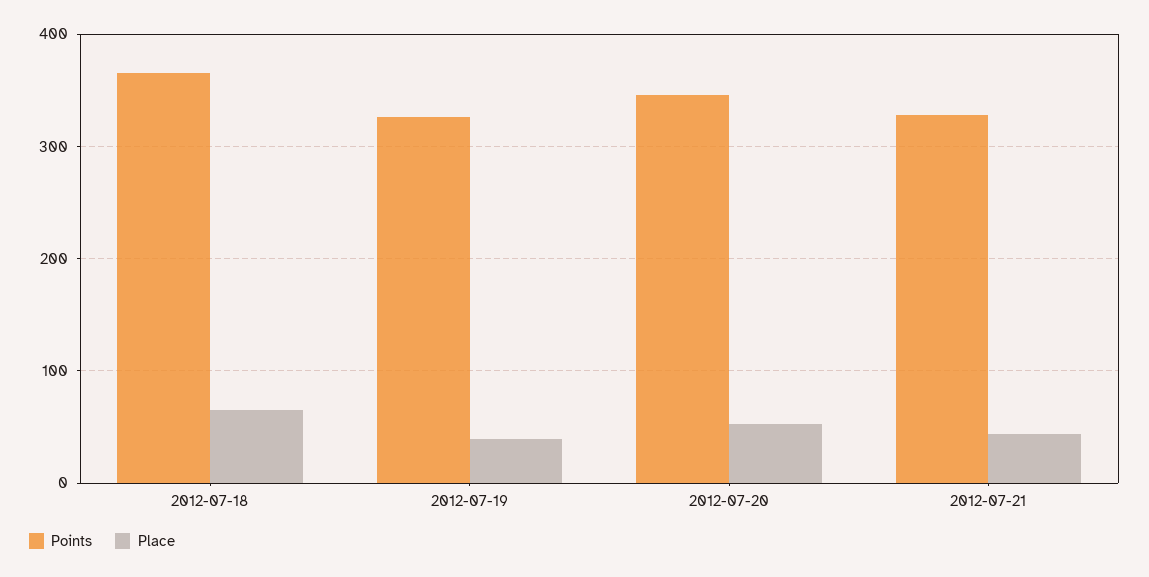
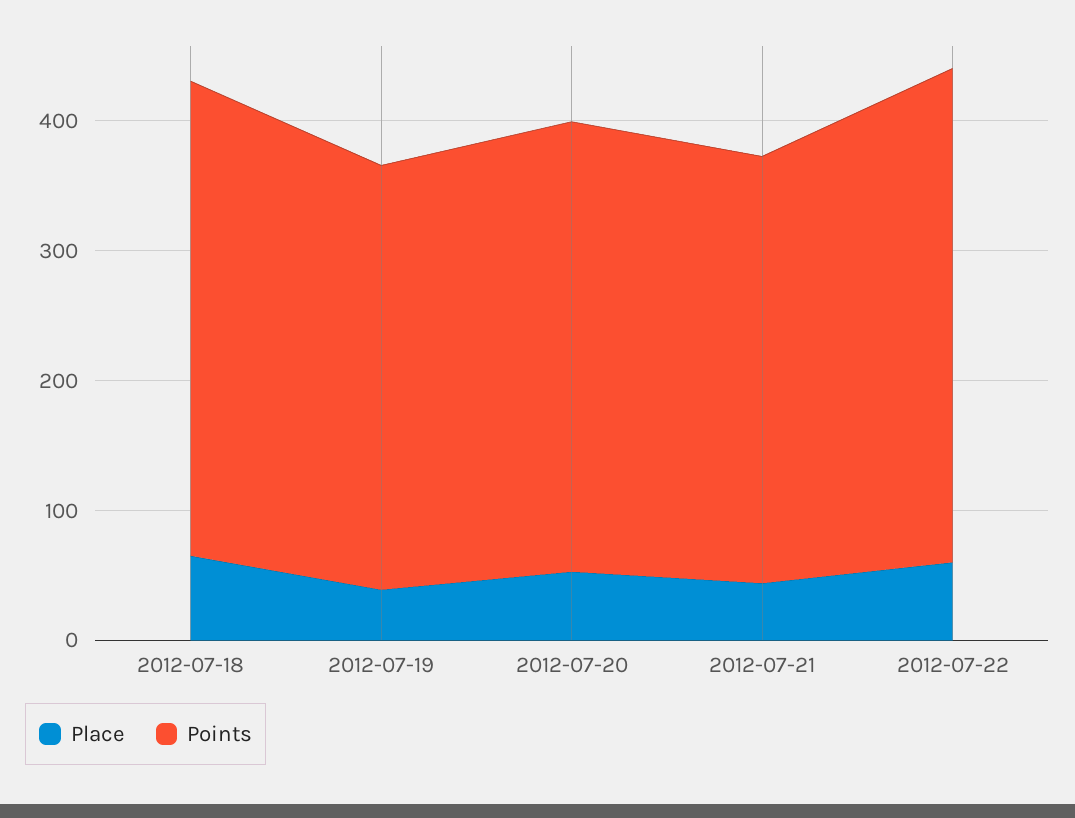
Place, 2012-07-22: none -> 60
Points, 2012-07-22: none -> 380

